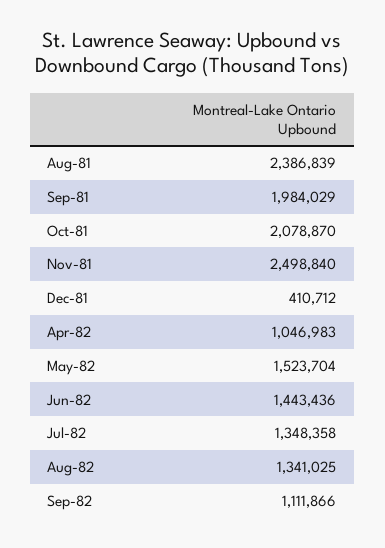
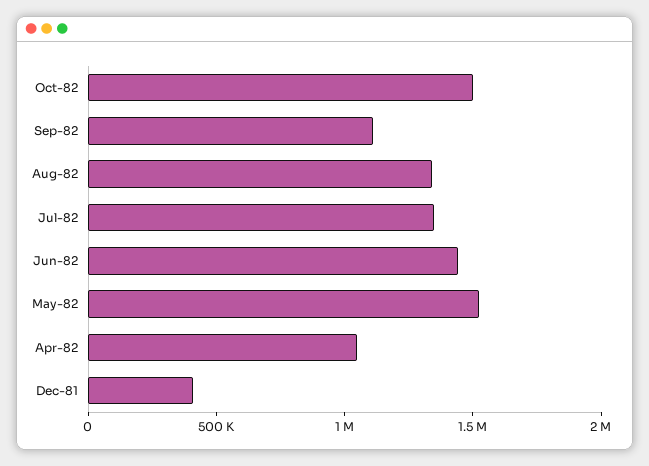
Aug-81: 2386839 -> none
Sep-81: 1984029 -> none
Oct-81: 2078870 -> none
Nov-81: 2498840 -> none
Oct-82: none -> 1500000

